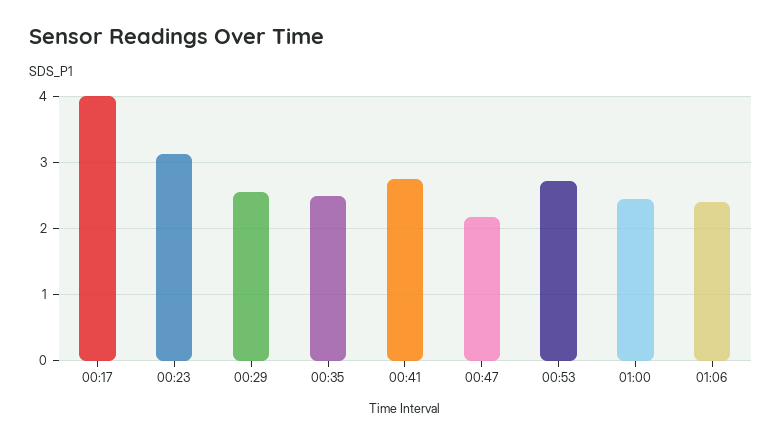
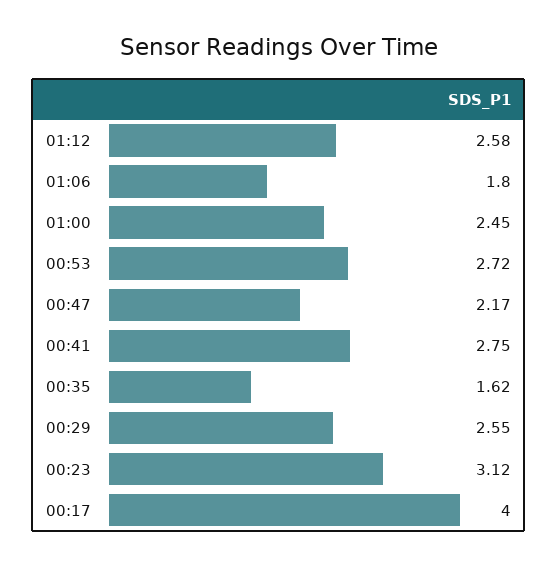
00:35: 2.5 -> 1.62
01:06: 2.4 -> 1.8
01:12: none -> 2.58

